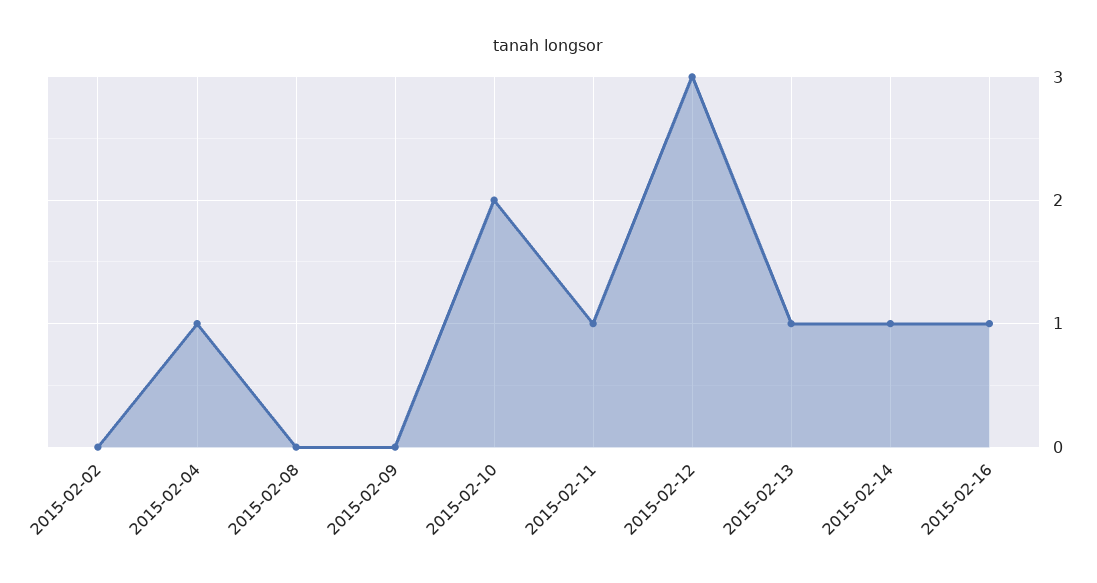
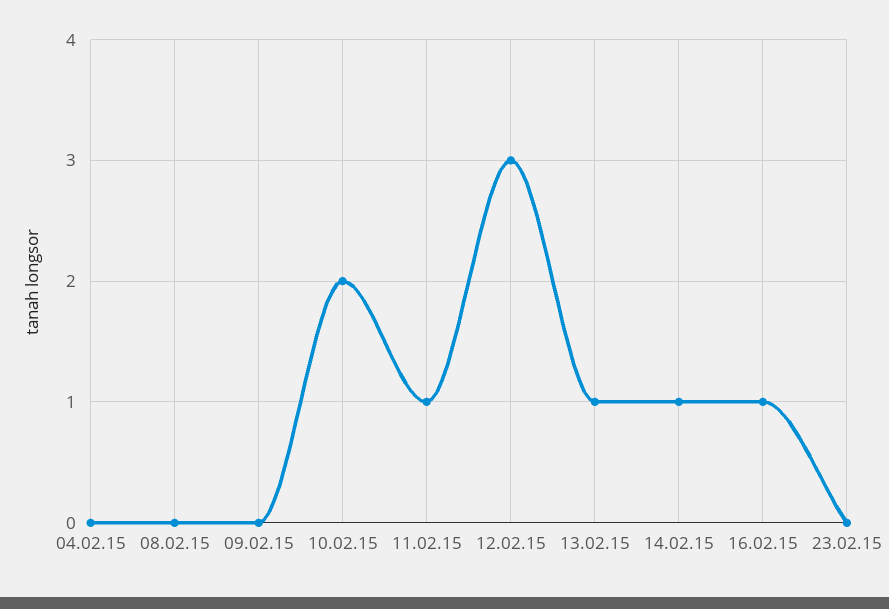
2015-02-02: 0 -> none
2015-02-04: 1 -> 0
23.02.15: none -> 0

